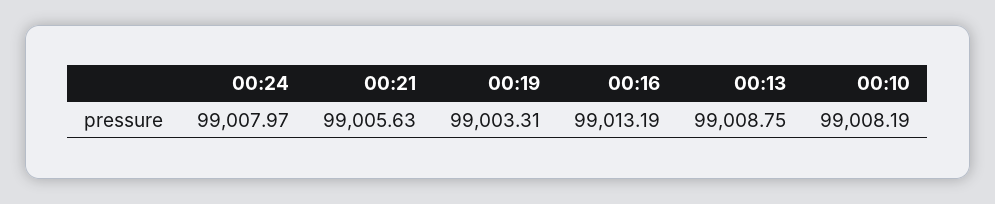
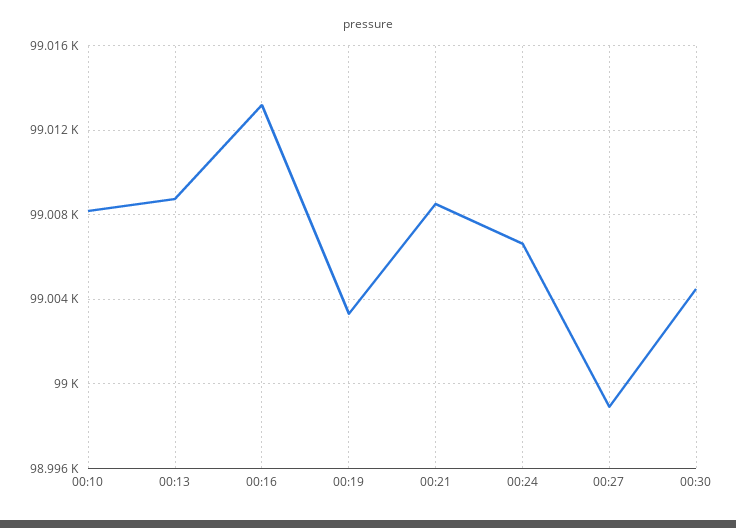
00:24: 99007.97 -> 99006.5
00:21: 99005.63 -> 99008.5
00:27: none -> 98999
00:30: none -> 99004.5

